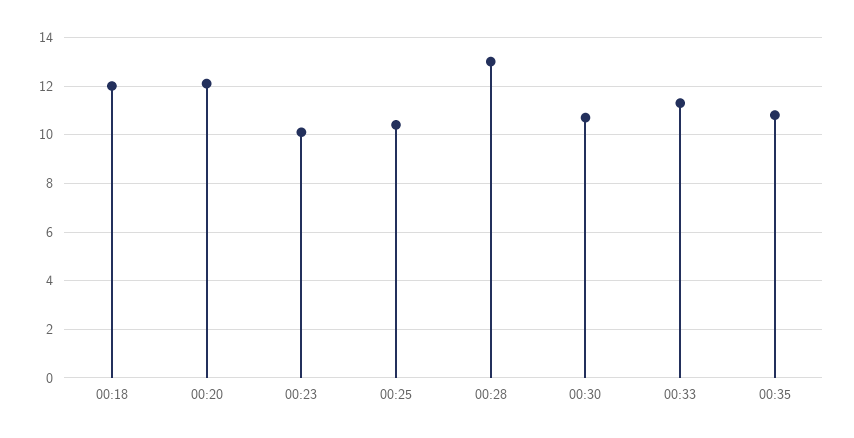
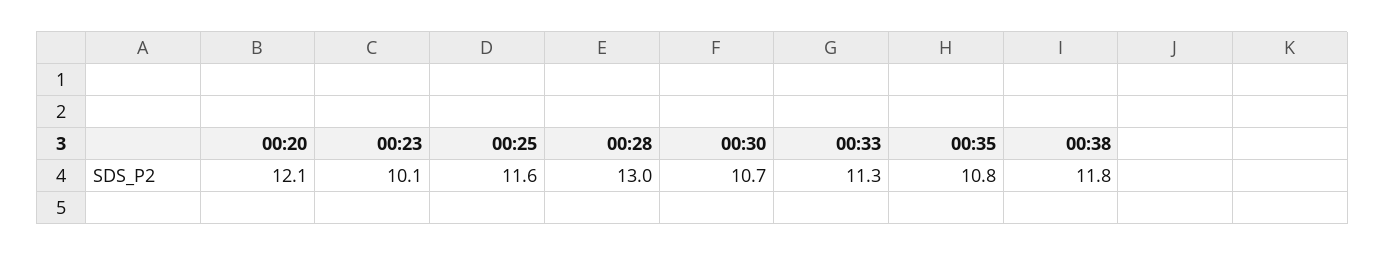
00:18: 12 -> none
00:25: 10.5 -> 11.6
00:38: none -> 11.8

